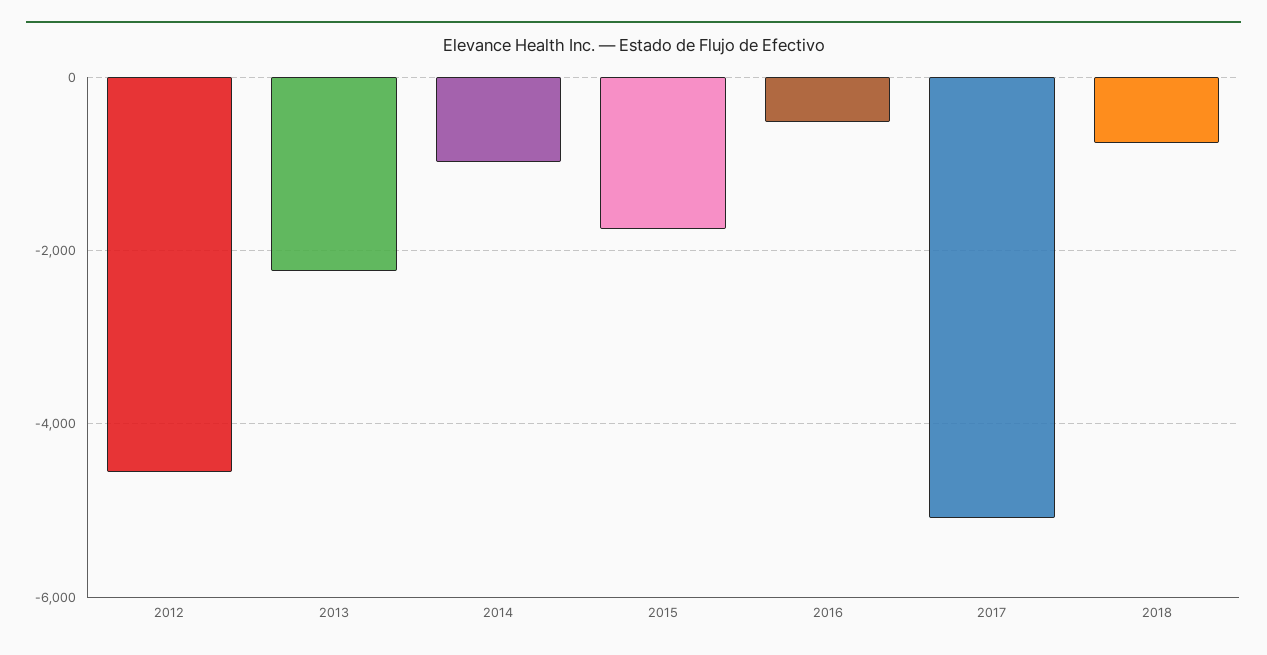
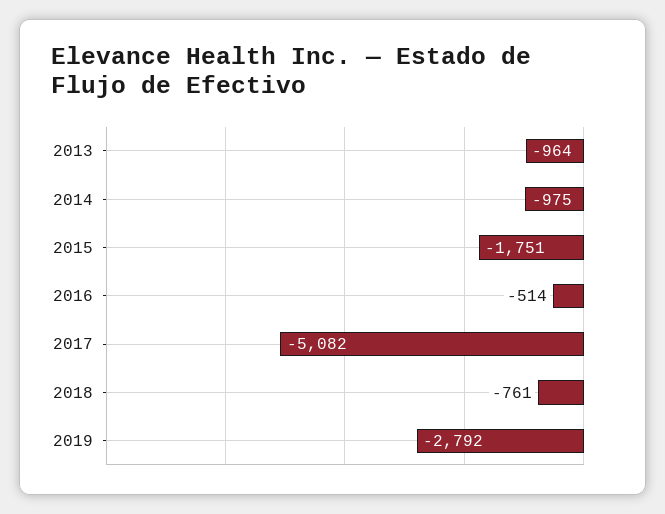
2012: -4600 -> none
2013: -2200 -> -964
2019: none -> -2792

